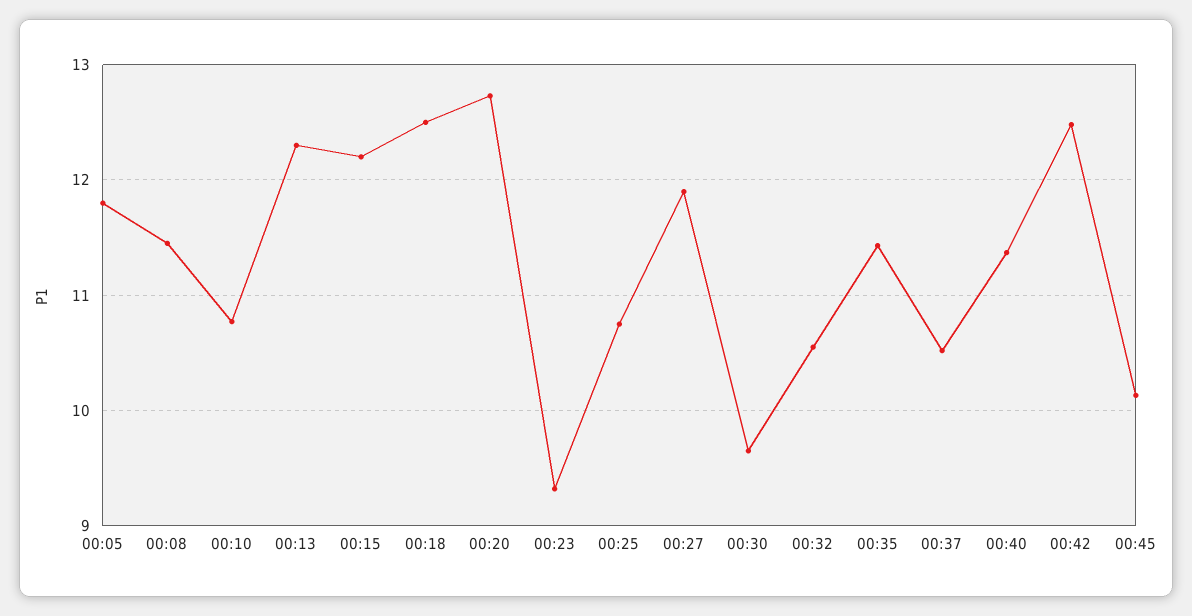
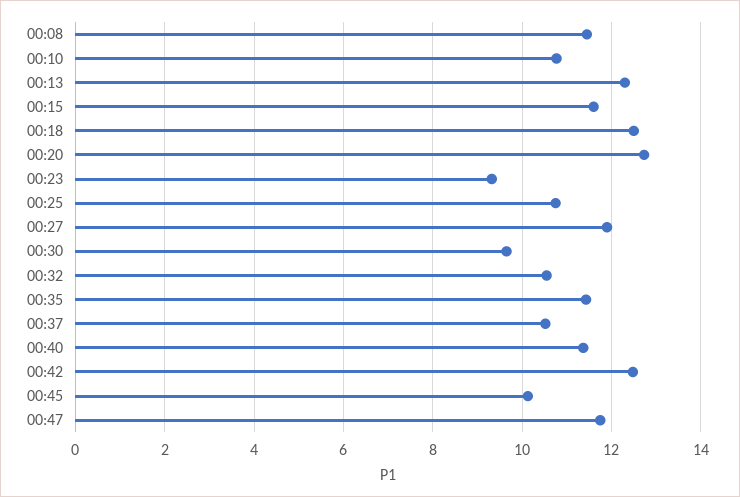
00:05: 11.8 -> none
00:15: 12.2 -> 11.6
00:47: none -> 11.8

